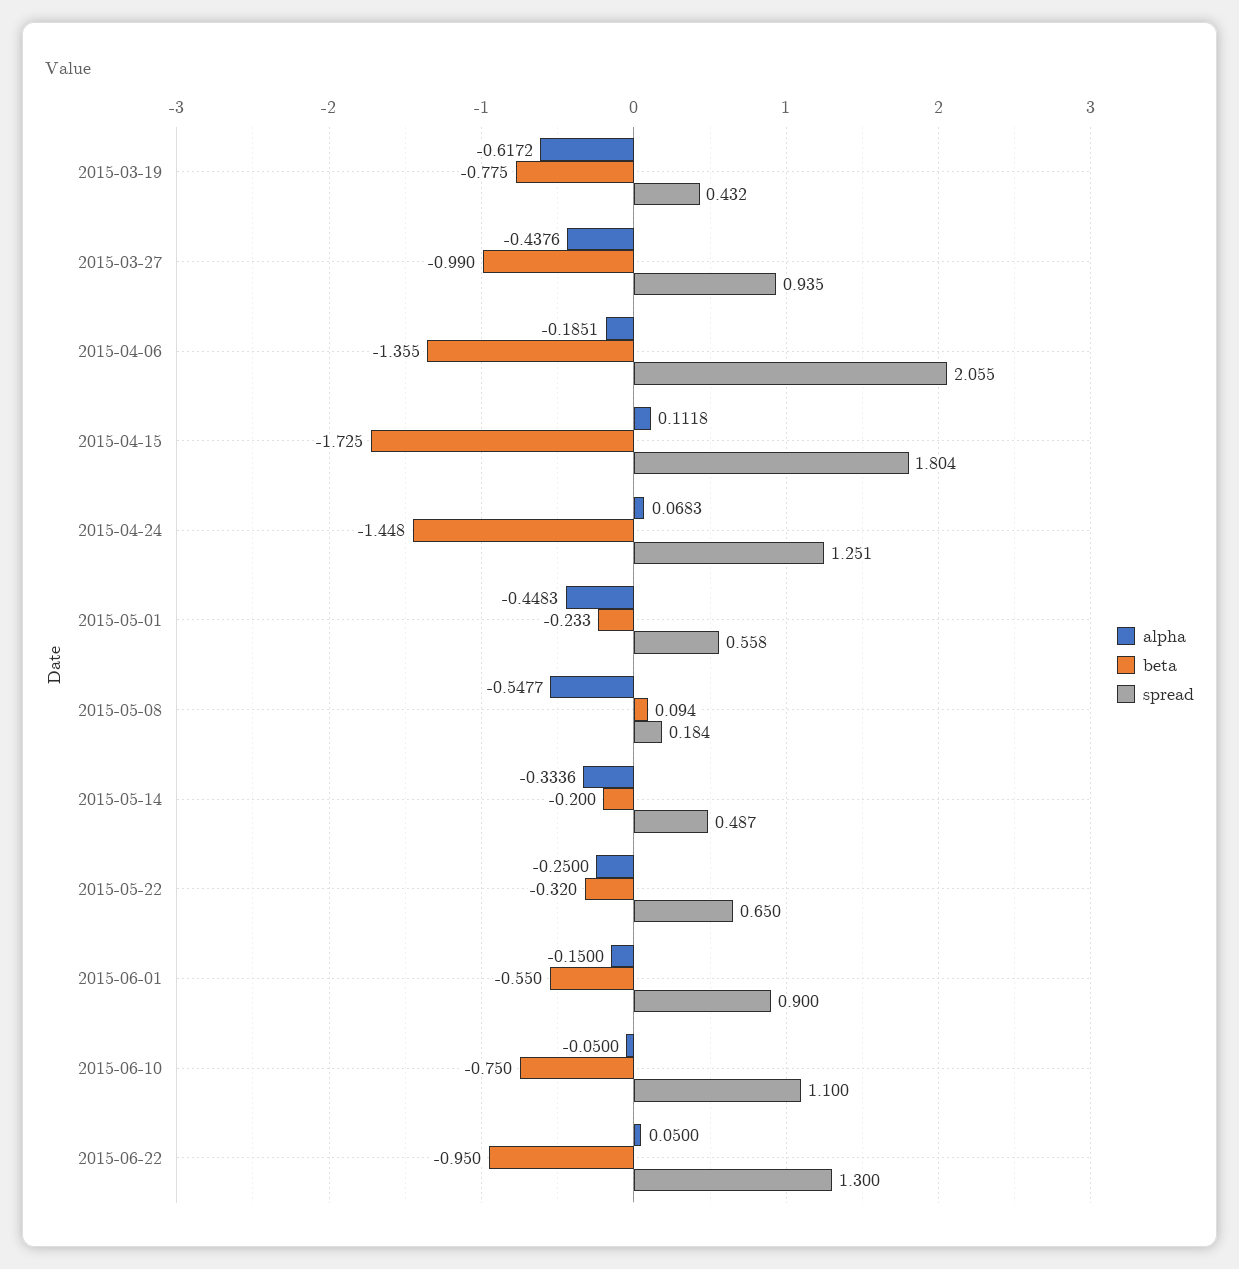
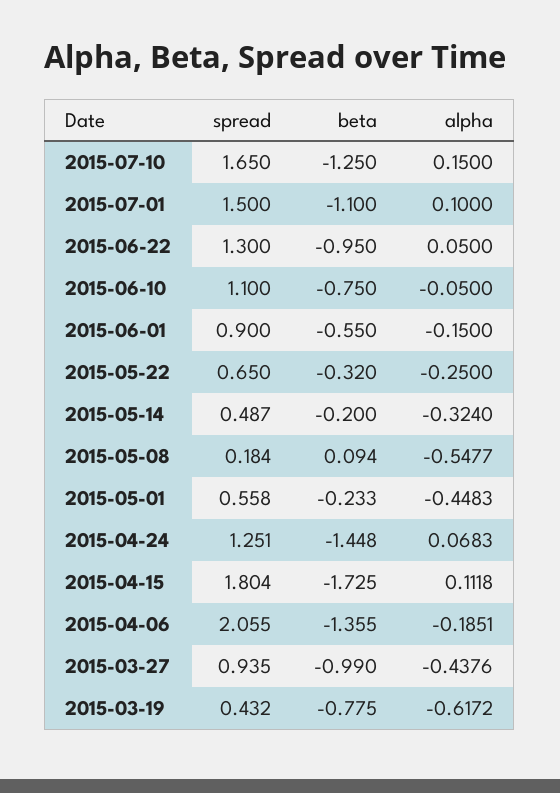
alpha, 2015-05-14: -0.3336 -> -0.324
spread, 2015-07-10: none -> 1.65
beta, 2015-07-10: none -> -1.25
alpha, 2015-07-10: none -> 0.15
spread, 2015-07-01: none -> 1.5
beta, 2015-07-01: none -> -1.1
alpha, 2015-07-01: none -> 0.1

